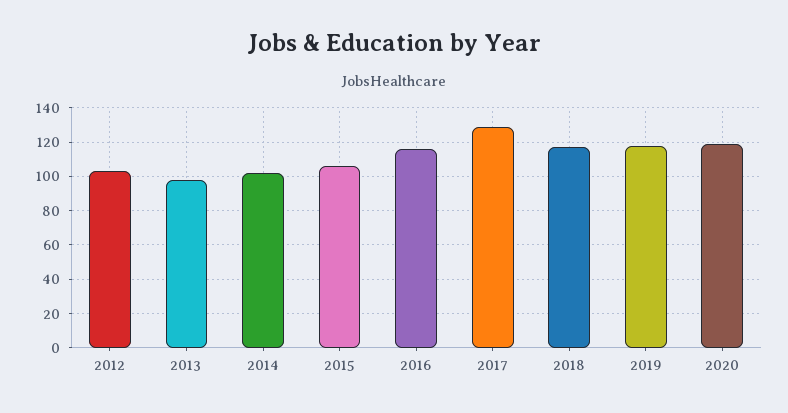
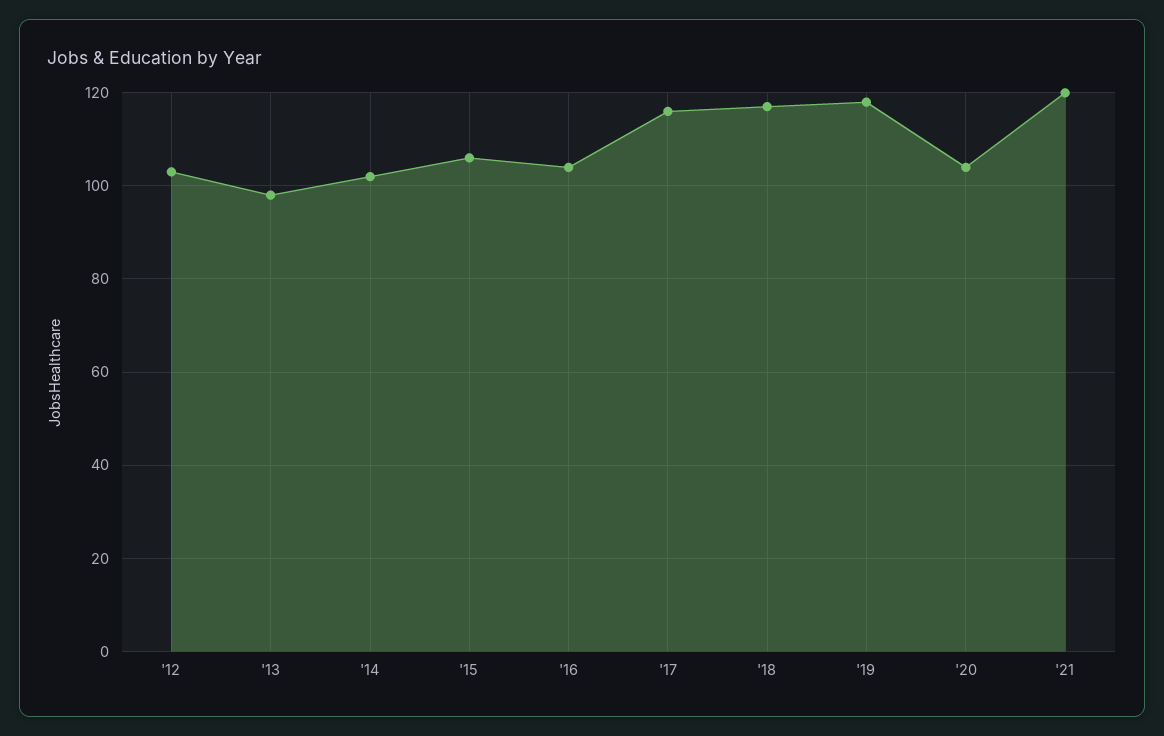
2016: 115 -> 105
2017: 130 -> 115
2020: 120 -> 105
'21: none -> 120

